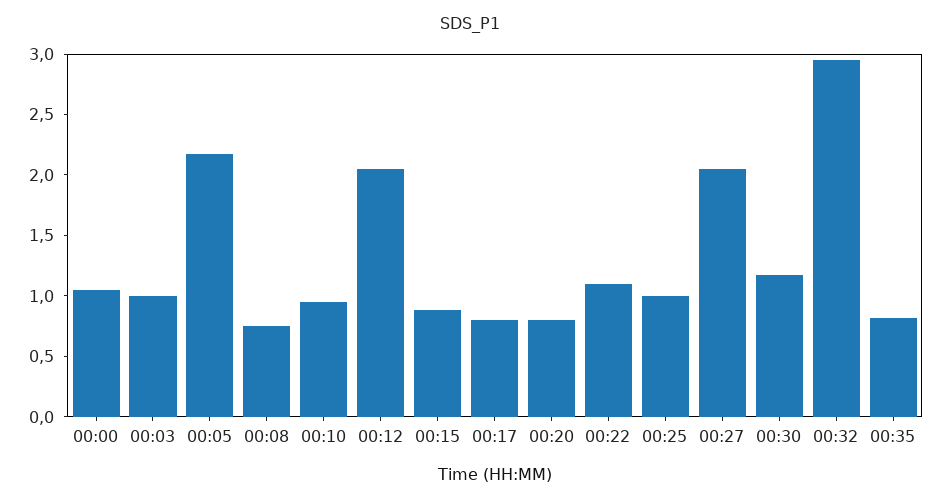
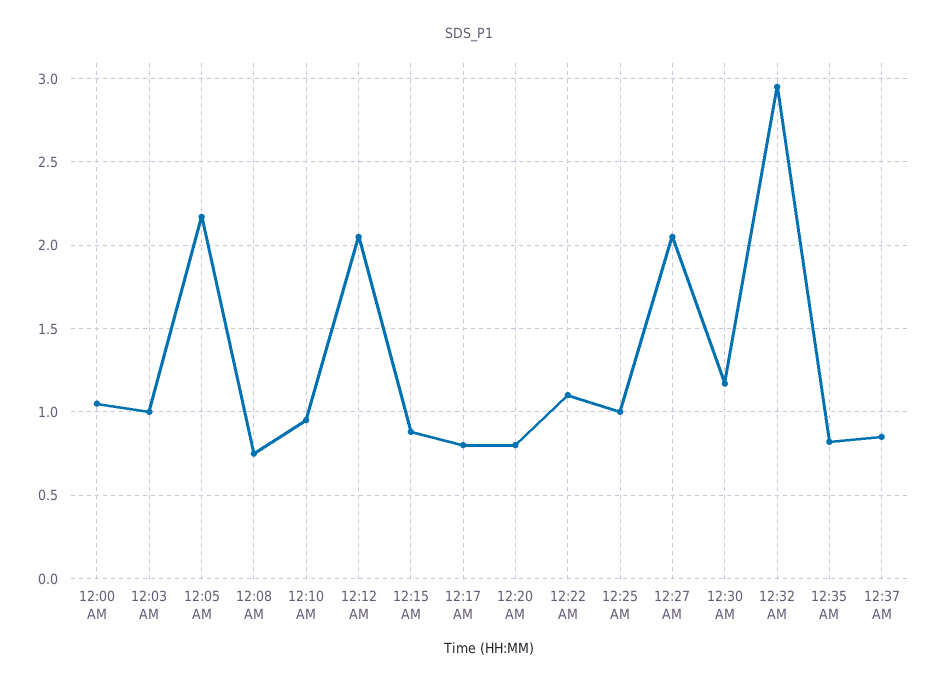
12:37 AM: none -> 0.85

